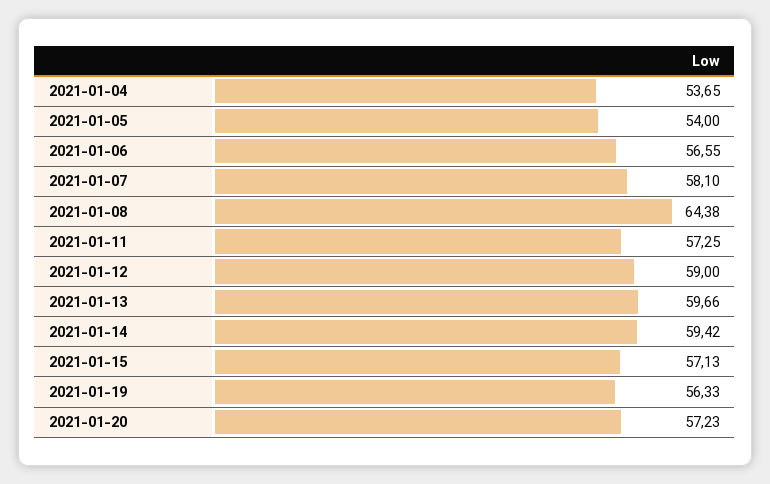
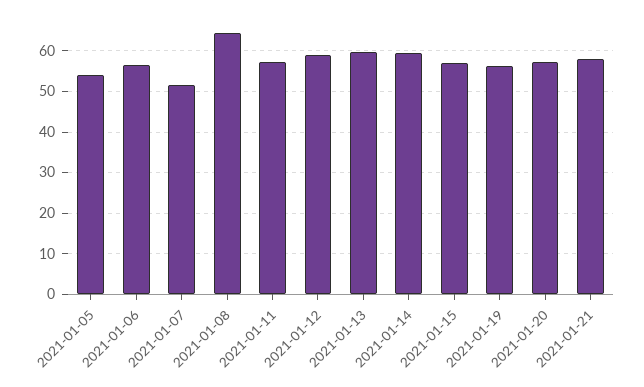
2021-01-04: 53.65 -> none
2021-01-07: 58.1 -> 52
2021-01-21: none -> 58

